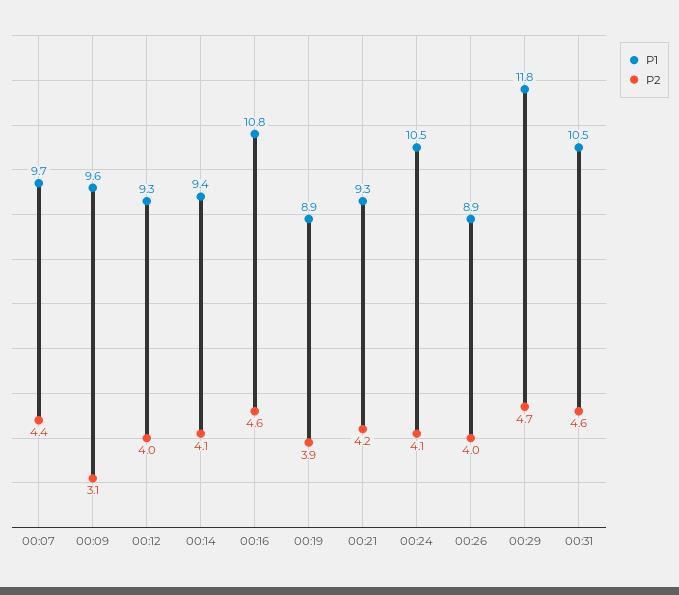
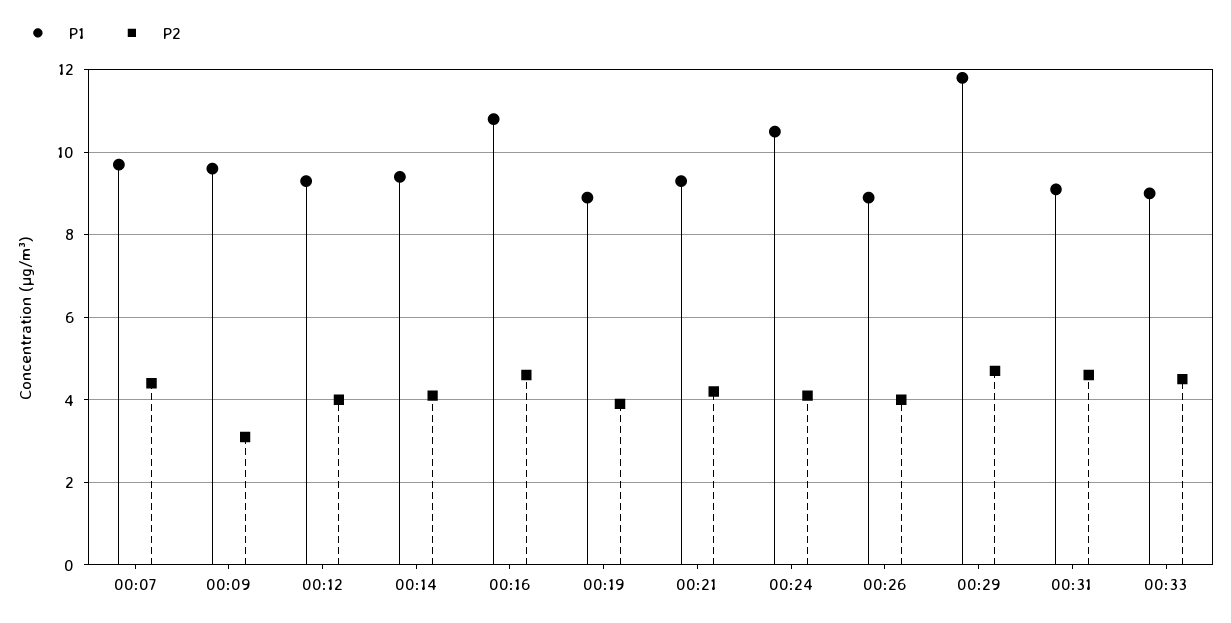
P1, 00:31: 10.5 -> 9
P1, 00:33: none -> 9
P2, 00:33: none -> 4.5

